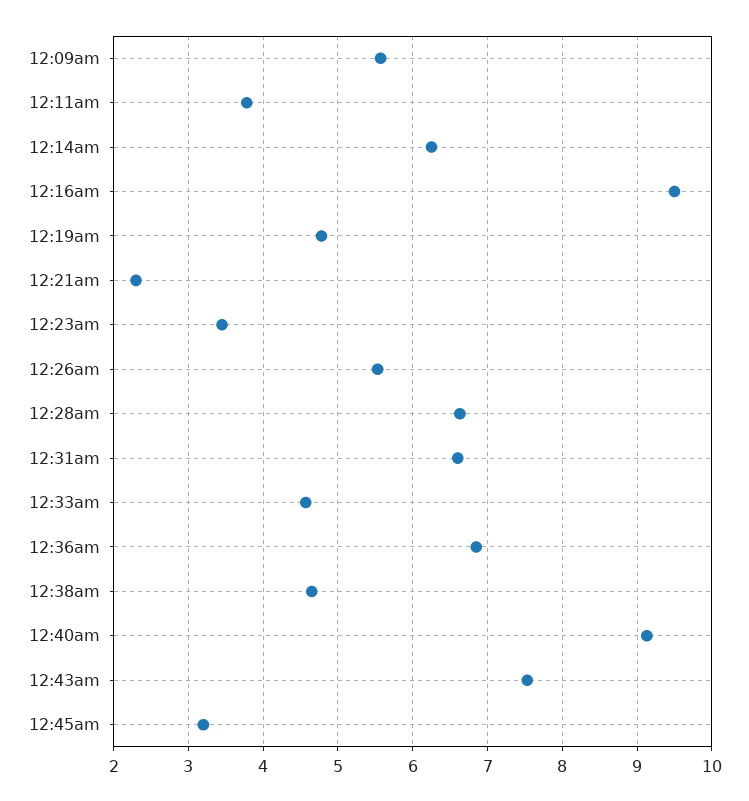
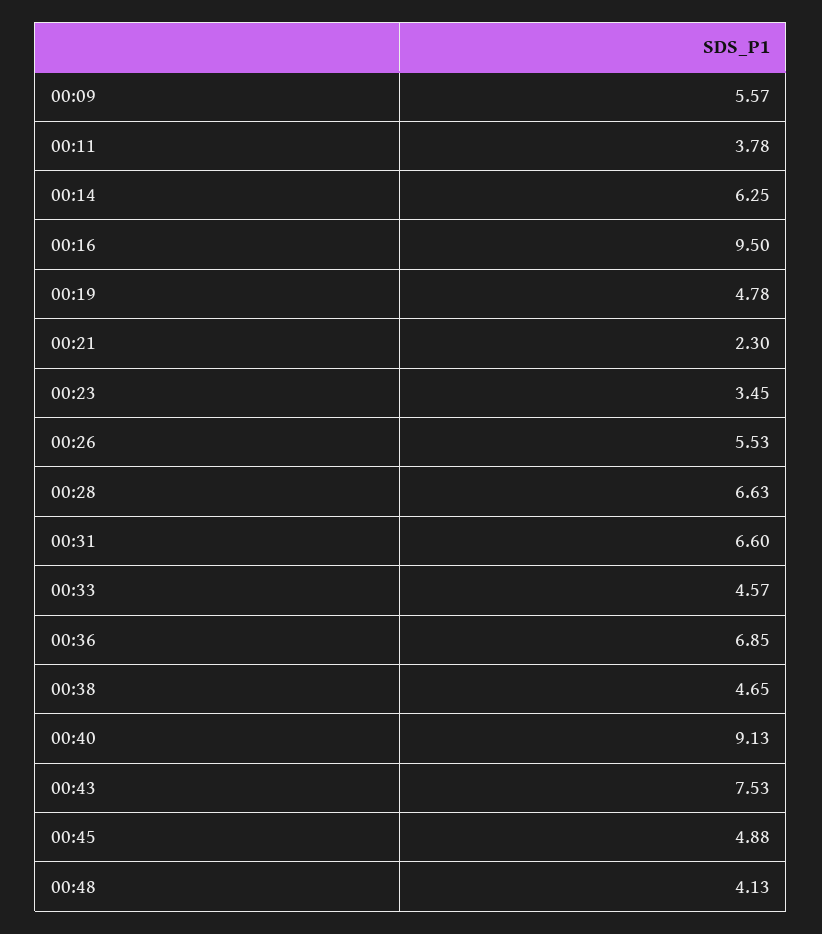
12:45am: 3.2 -> 4.88
00:48: none -> 4.13

